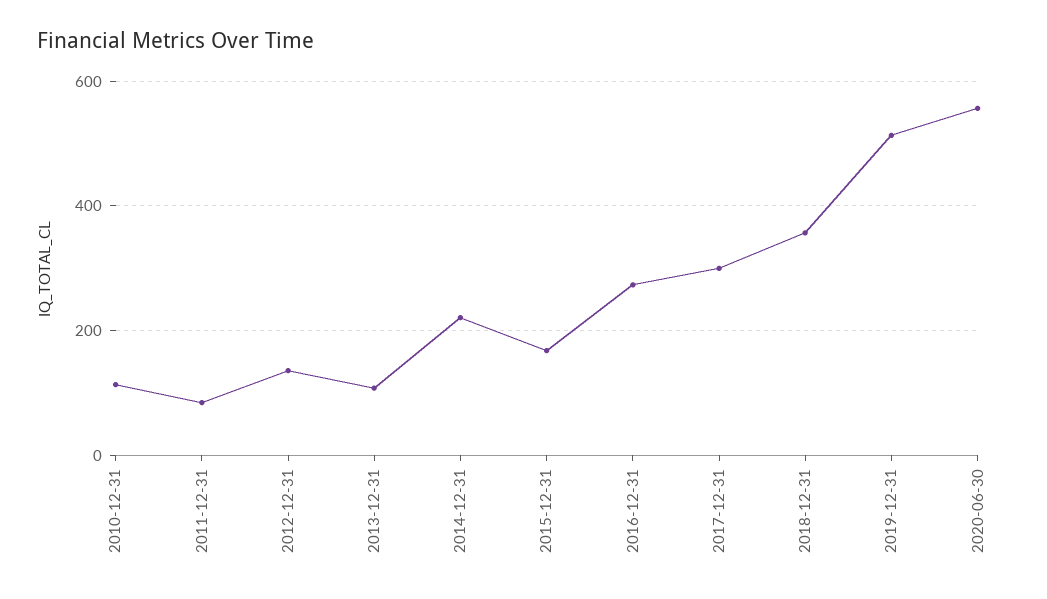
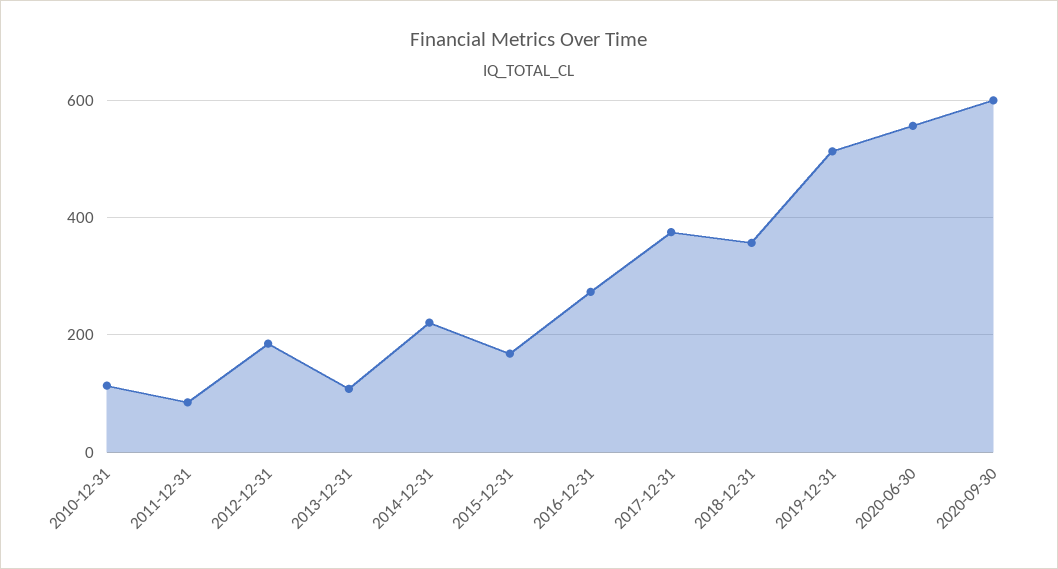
2012-12-31: 140 -> 180
2017-12-31: 300 -> 380
2020-09-30: none -> 600

